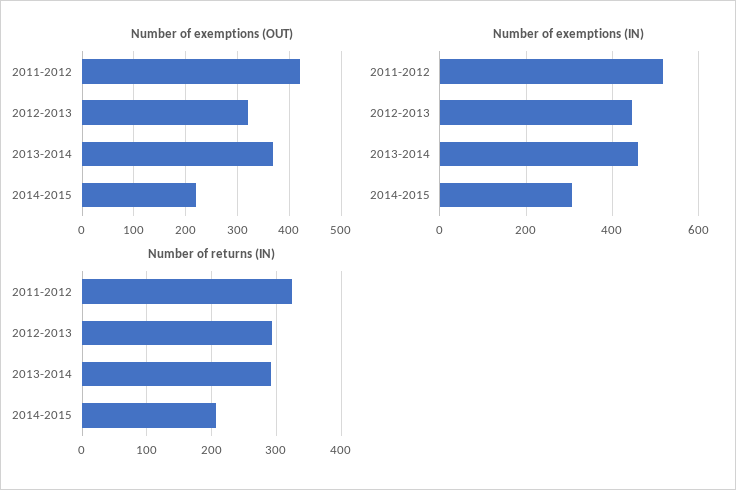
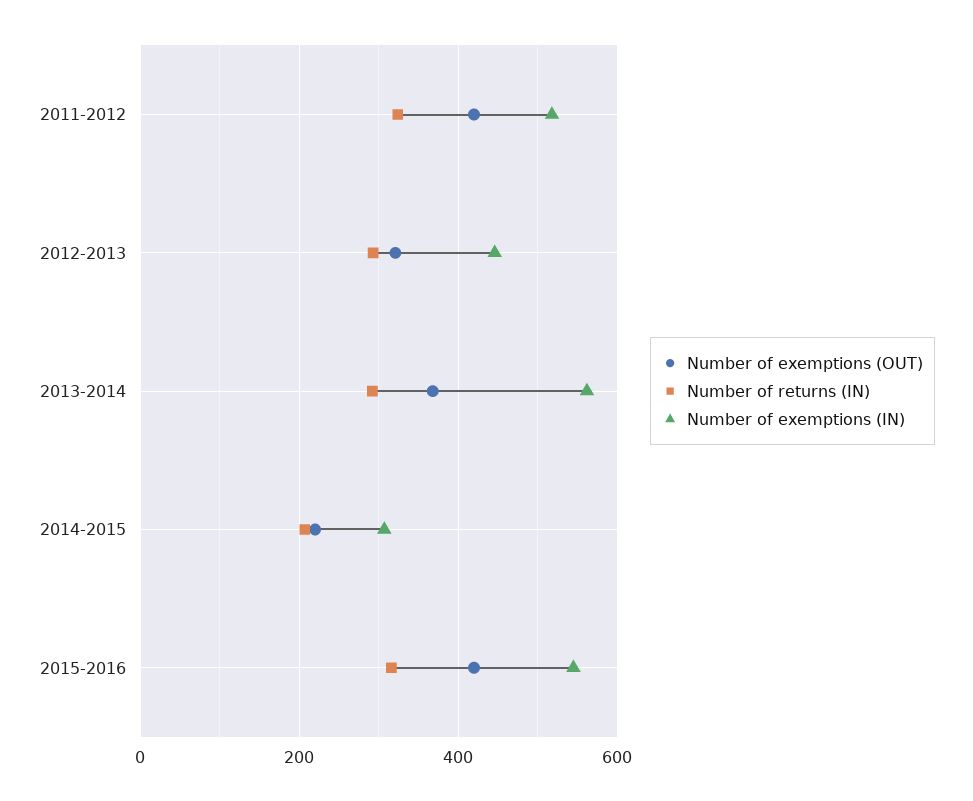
Number of exemptions (IN), 2013-2014: 460 -> 560
Number of exemptions (OUT), 2015-2016: none -> 420
Number of returns (IN), 2015-2016: none -> 320
Number of exemptions (IN), 2015-2016: none -> 540

